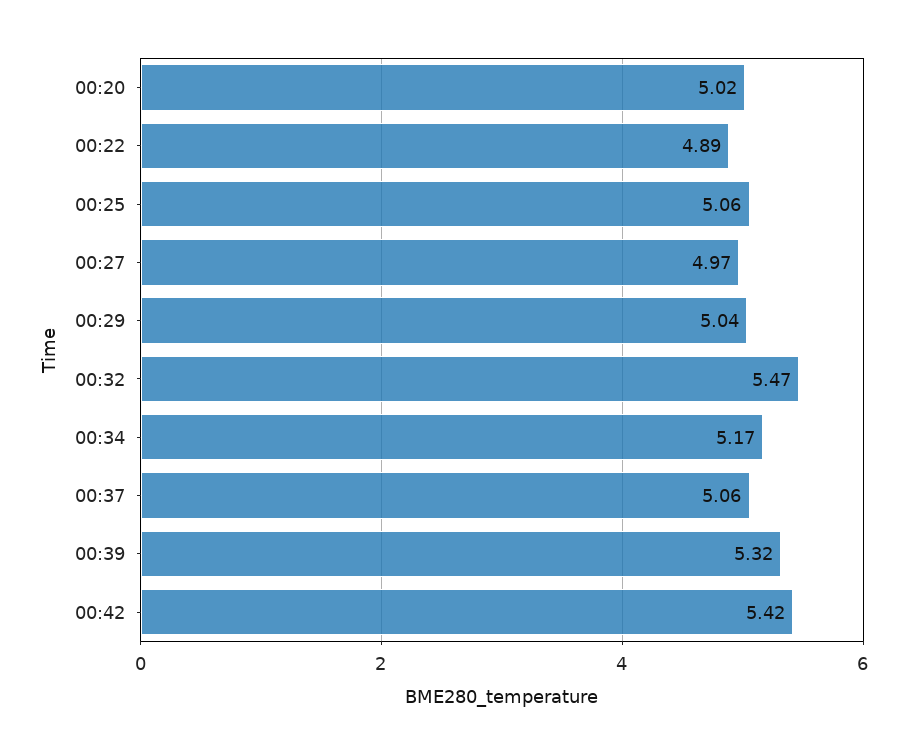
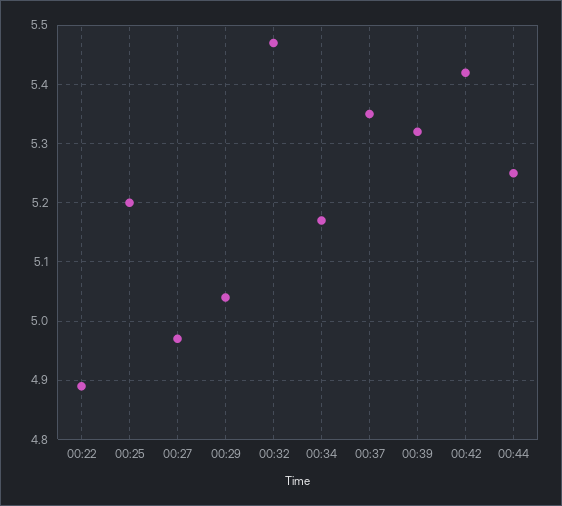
00:20: 5.02 -> none
00:25: 5.06 -> 5.2
00:37: 5.06 -> 5.35
00:44: none -> 5.25

